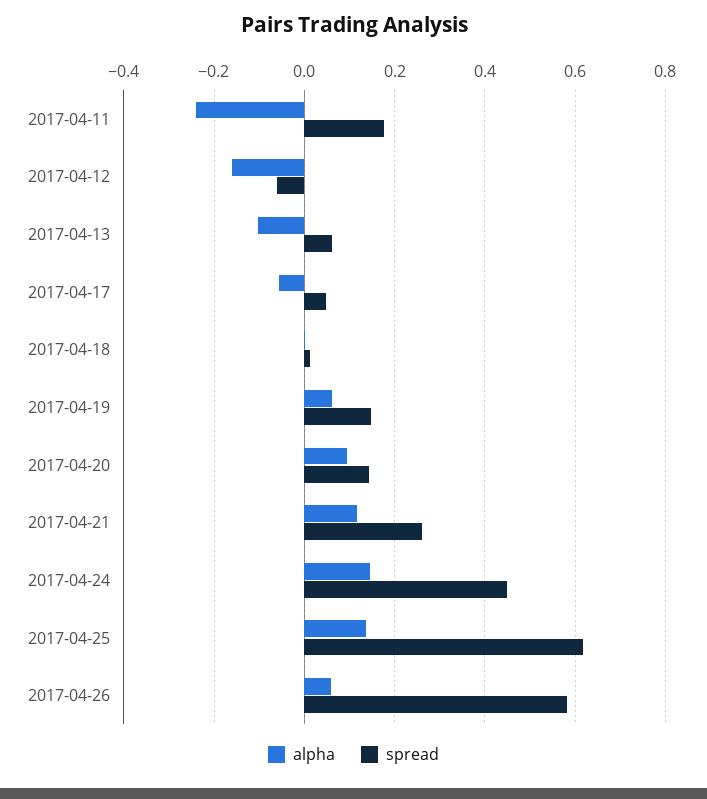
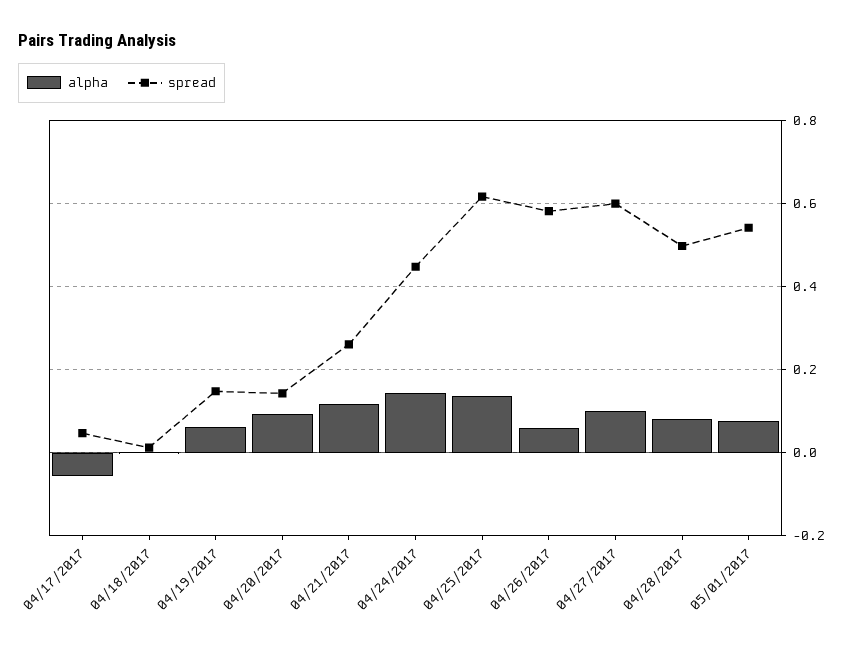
alpha, 2017-04-11: -0.24 -> none
spread, 2017-04-11: 0.18 -> none
alpha, 2017-04-12: -0.16 -> none
spread, 2017-04-12: -0.06 -> none
alpha, 2017-04-13: -0.1 -> none
spread, 2017-04-13: 0.06 -> none
alpha, 04/27/2017: none -> 0.1
spread, 04/27/2017: none -> 0.6
alpha, 04/28/2017: none -> 0.08
spread, 04/28/2017: none -> 0.5
alpha, 05/01/2017: none -> 0.08
spread, 05/01/2017: none -> 0.54

